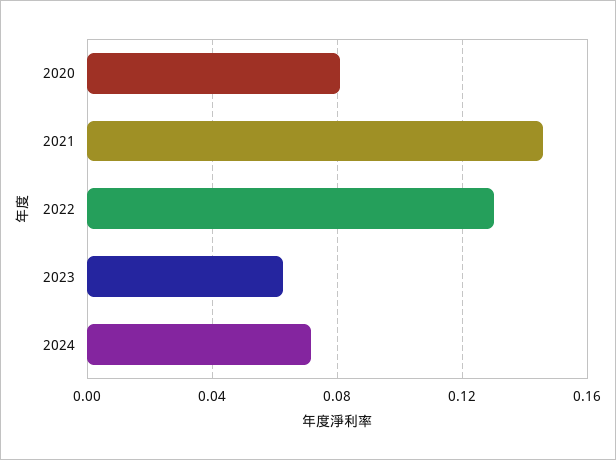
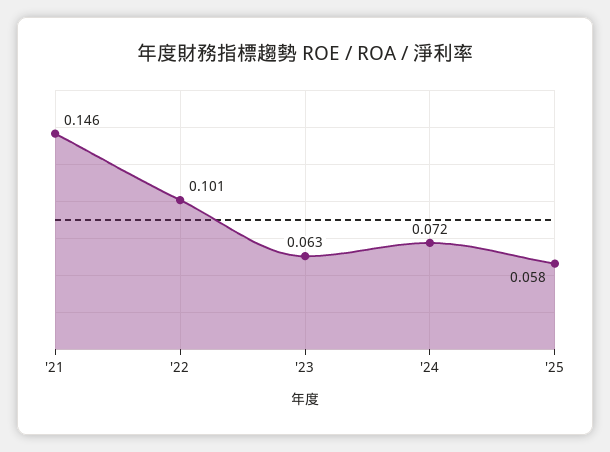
2020: 0.08 -> none
2022: 0.13 -> 0.101
'25: none -> 0.058

